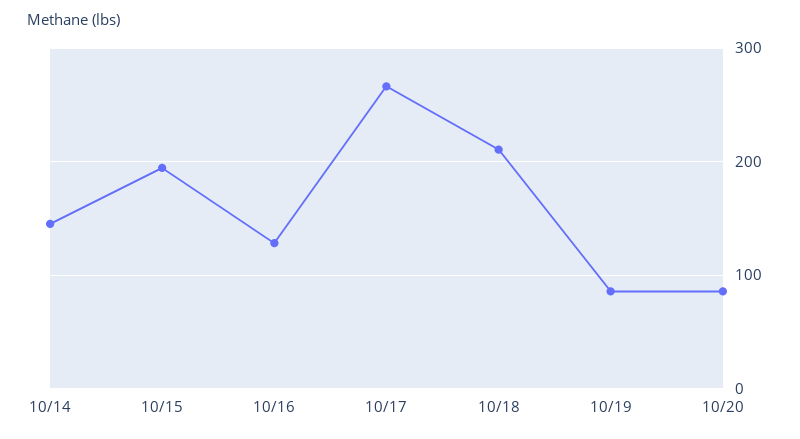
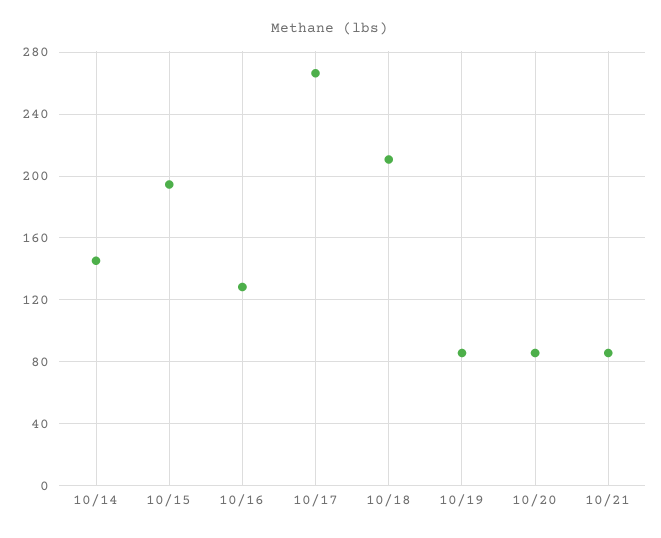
10/21: none -> 85

